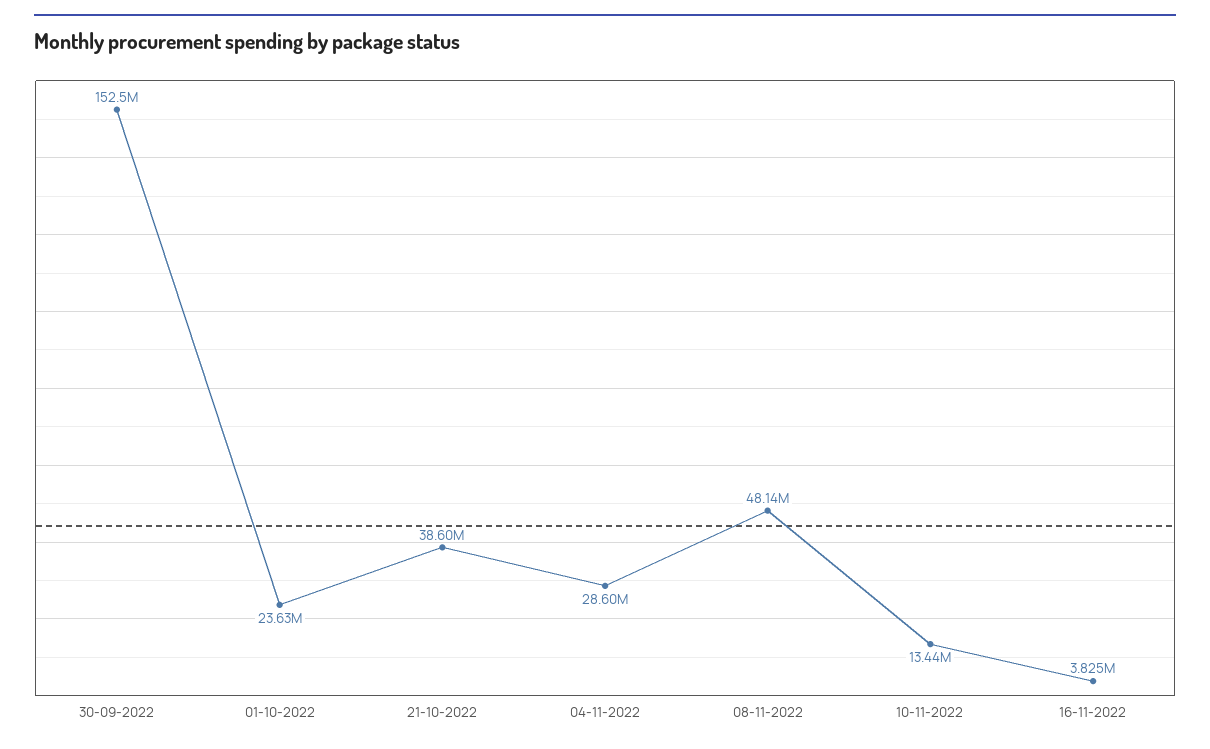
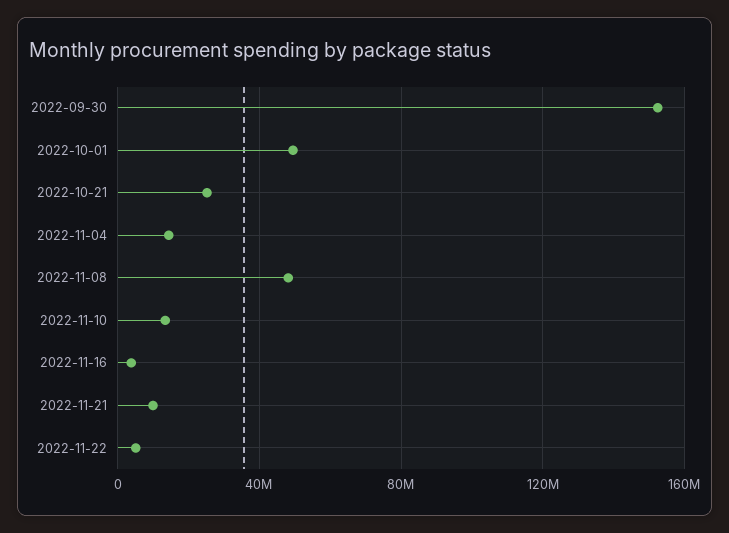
01-10-2022: 23630000 -> 50000000
21-10-2022: 38600000 -> 25000000
04-11-2022: 28600000 -> 15000000
2022-11-21: none -> 10000000
2022-11-22: none -> 5000000

